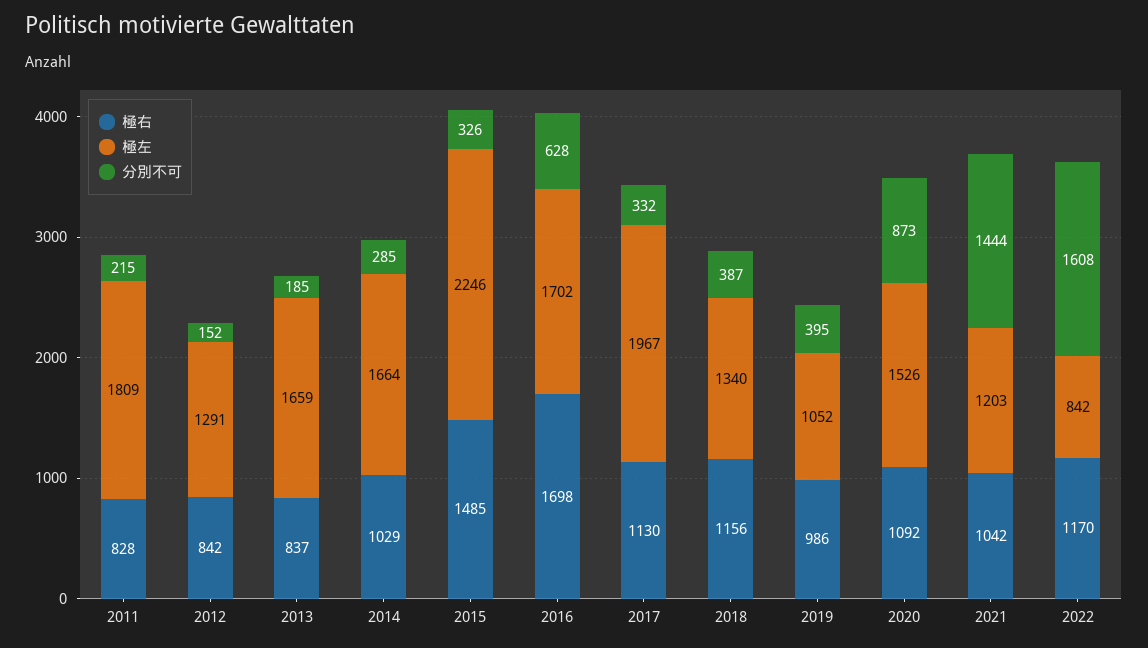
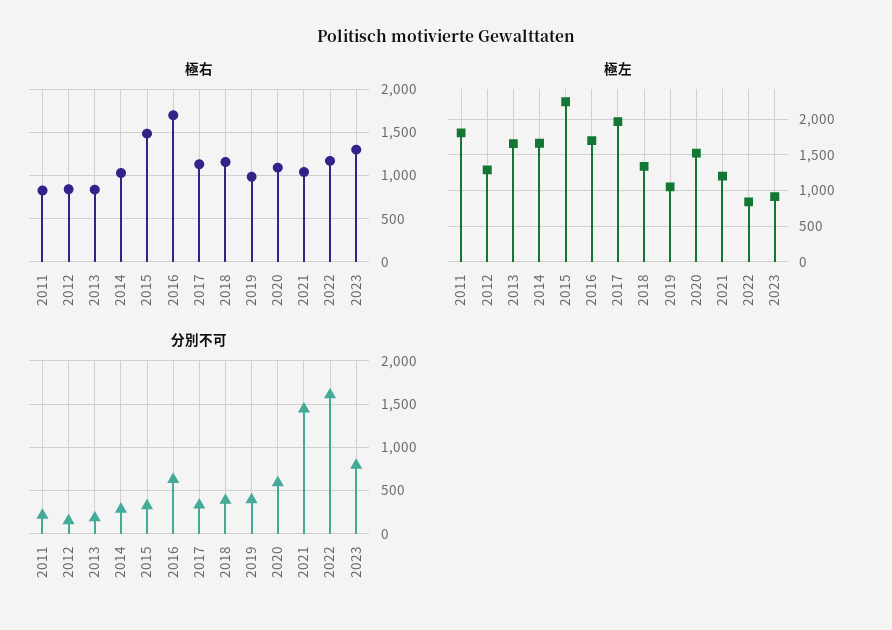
分別不可, 2020: 873 -> 600
極右, 2023: none -> 1300
極左, 2023: none -> 900
分別不可, 2023: none -> 800

